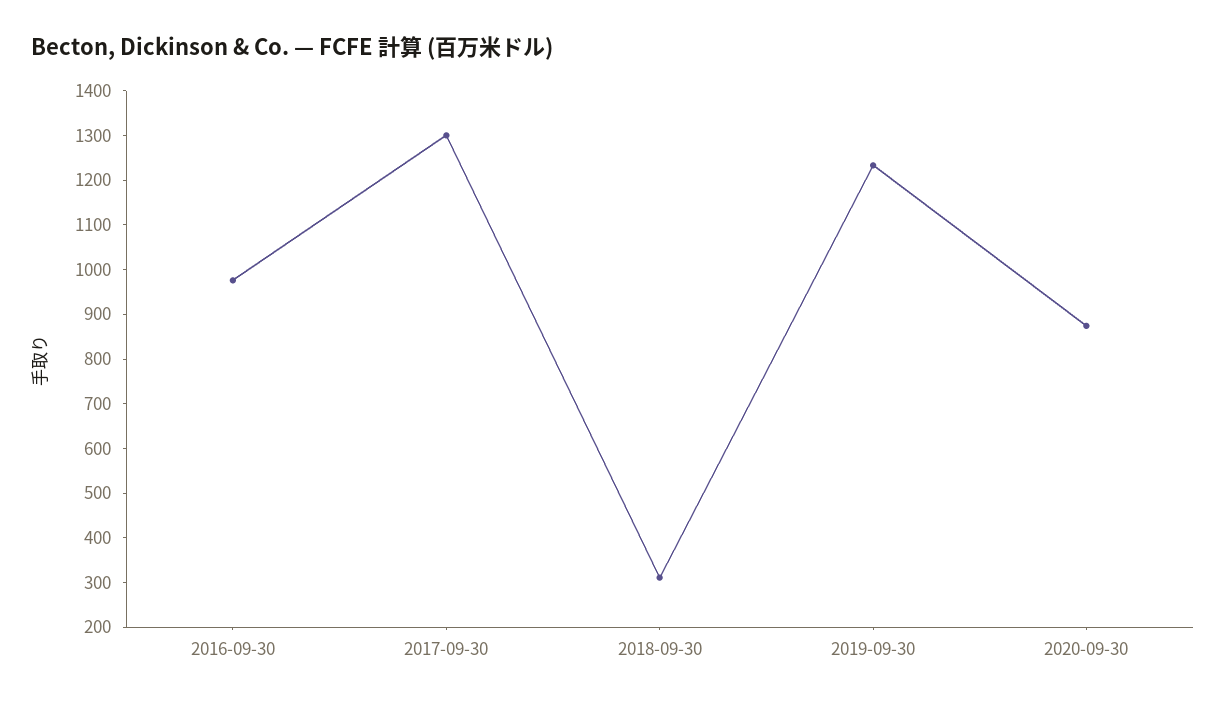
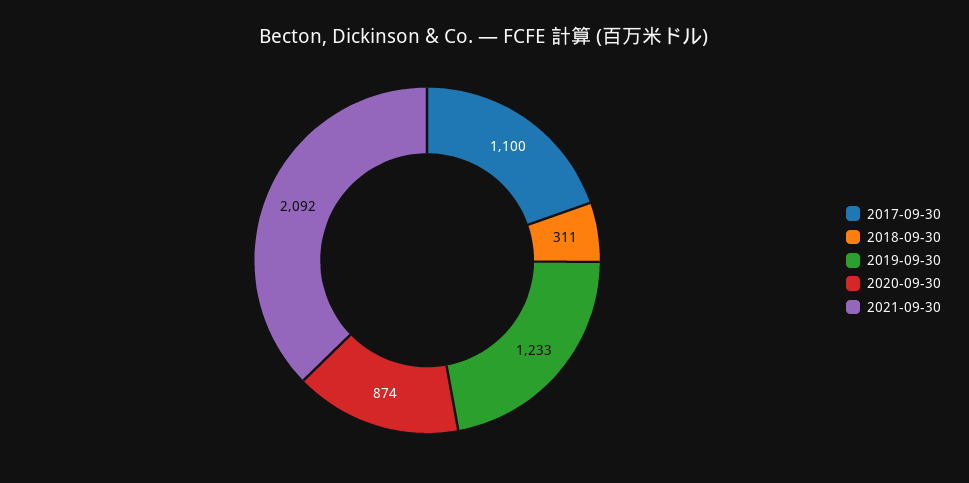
2016-09-30: 980 -> none
2017-09-30: 1300 -> 1100
2021-09-30: none -> 2092

